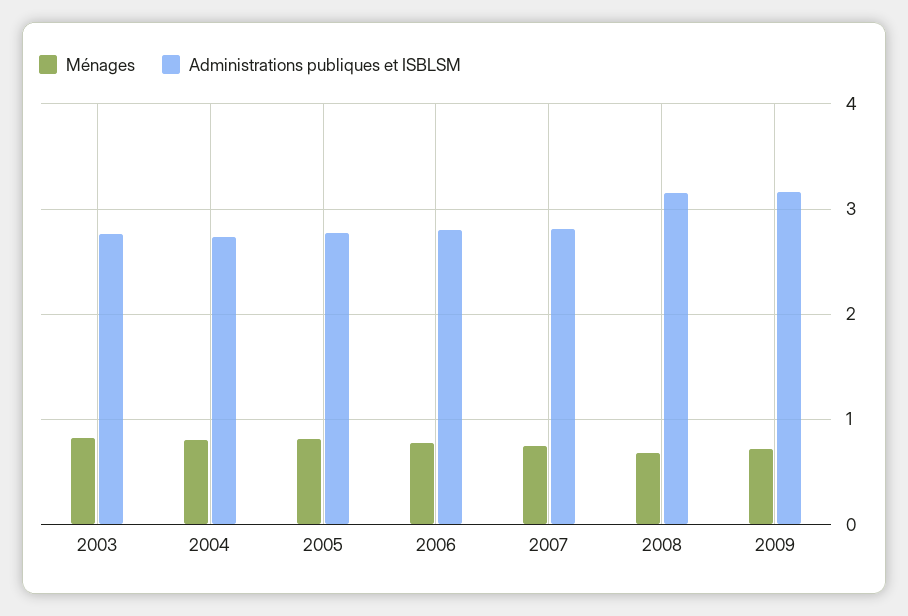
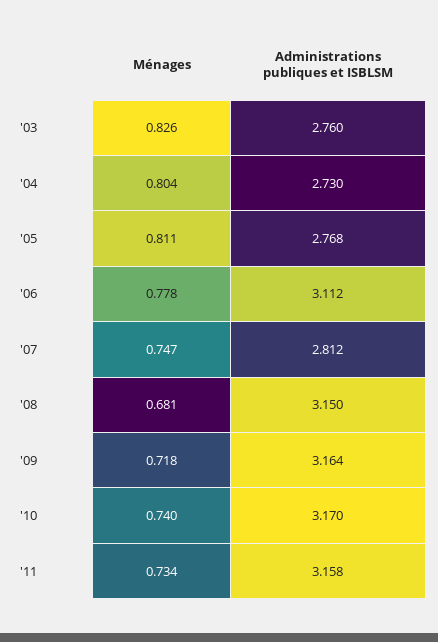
Administrations publiques et ISBLSM, 2006: 2.8 -> 3.112
Ménages, '10: none -> 0.74
Administrations publiques et ISBLSM, '10: none -> 3.17
Ménages, '11: none -> 0.734
Administrations publiques et ISBLSM, '11: none -> 3.158

